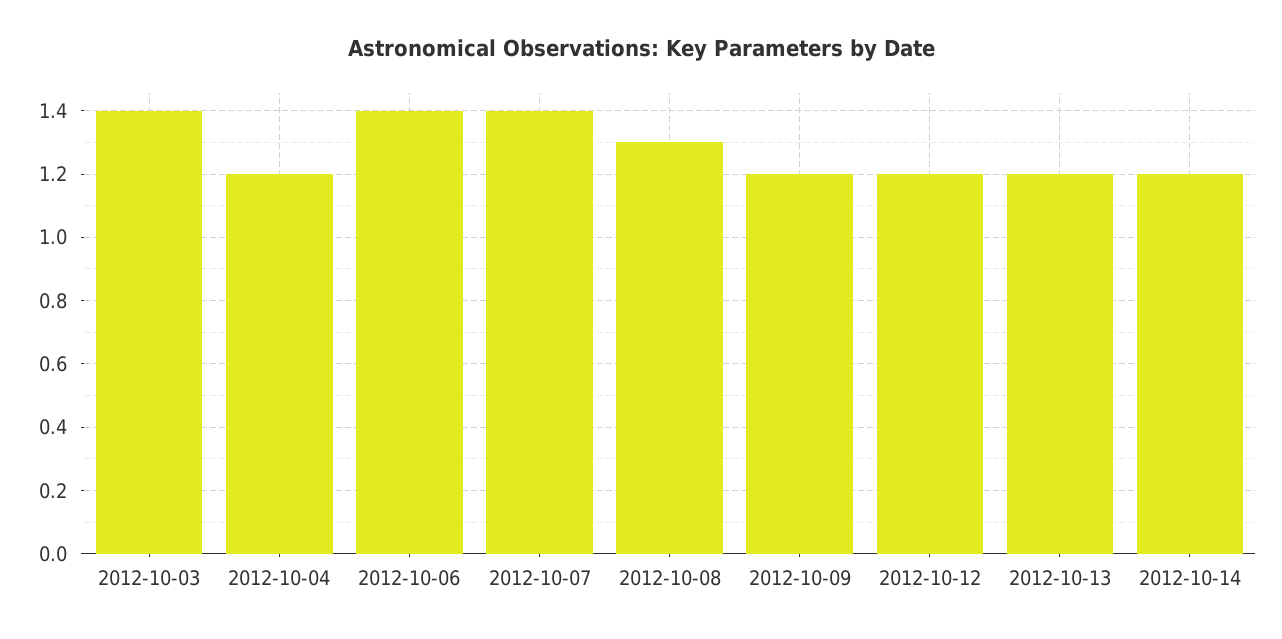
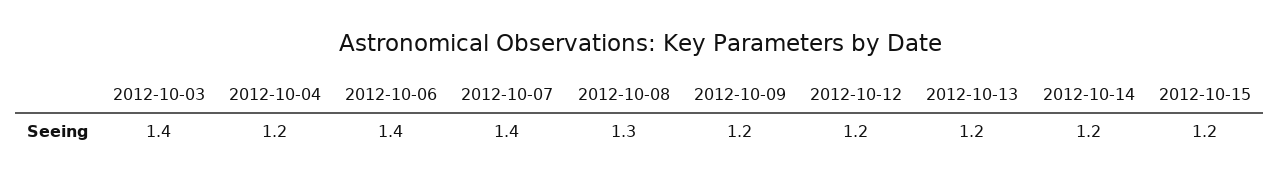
2012-10-15: none -> 1.2

